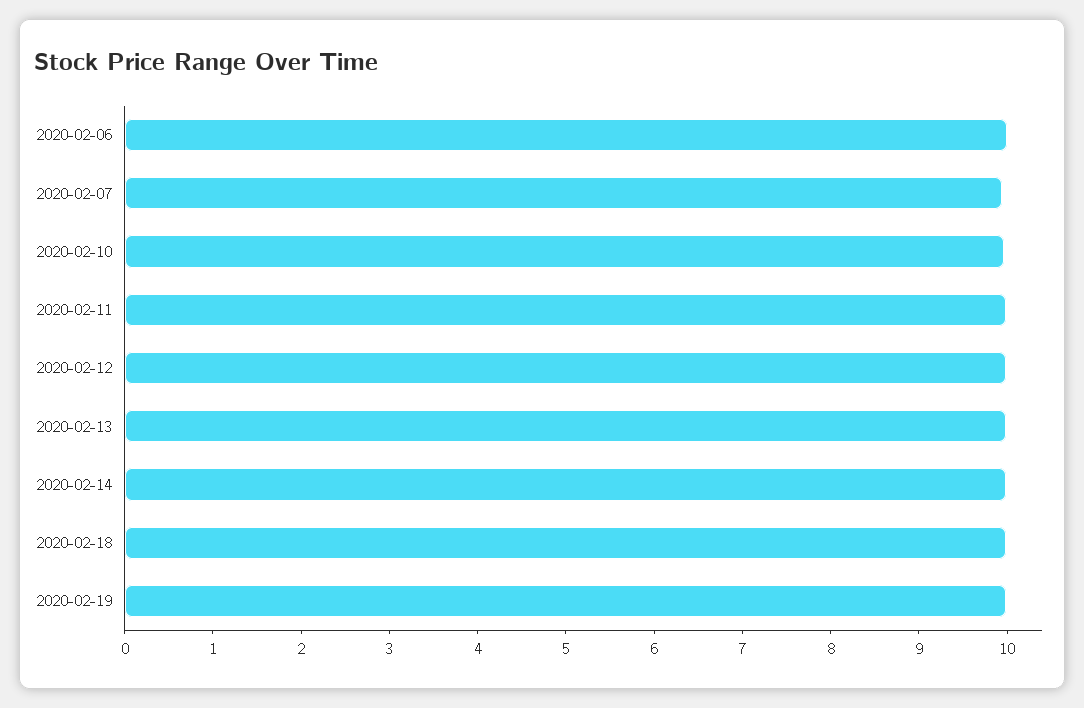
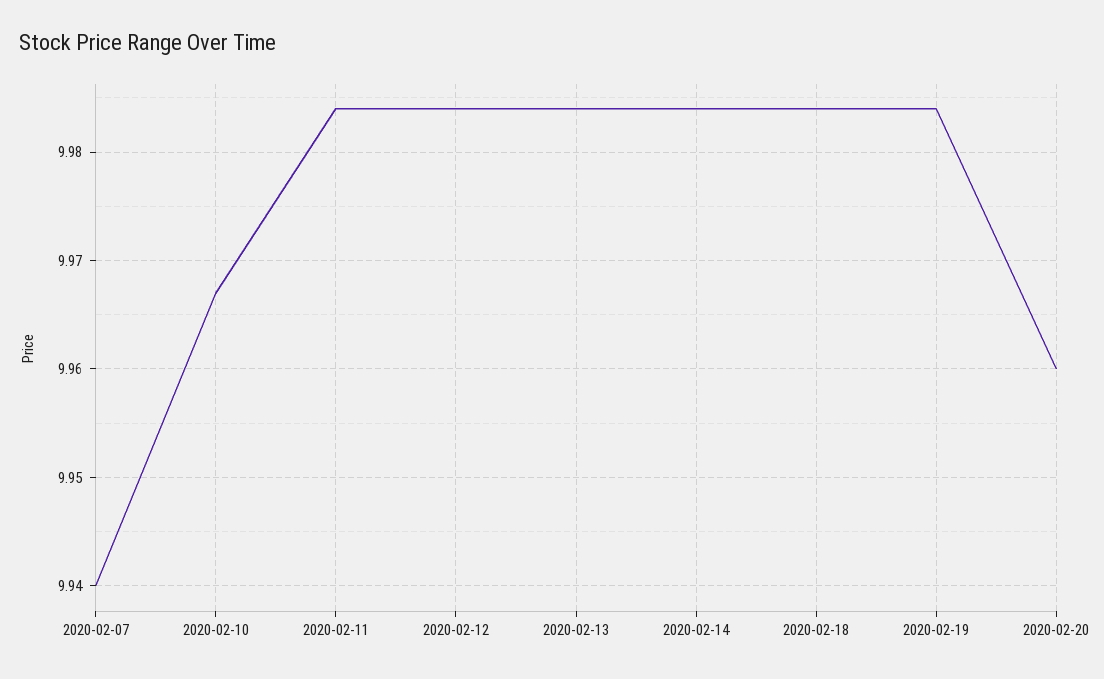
2020-02-06: 10 -> none
2020-02-20: none -> 9.96

